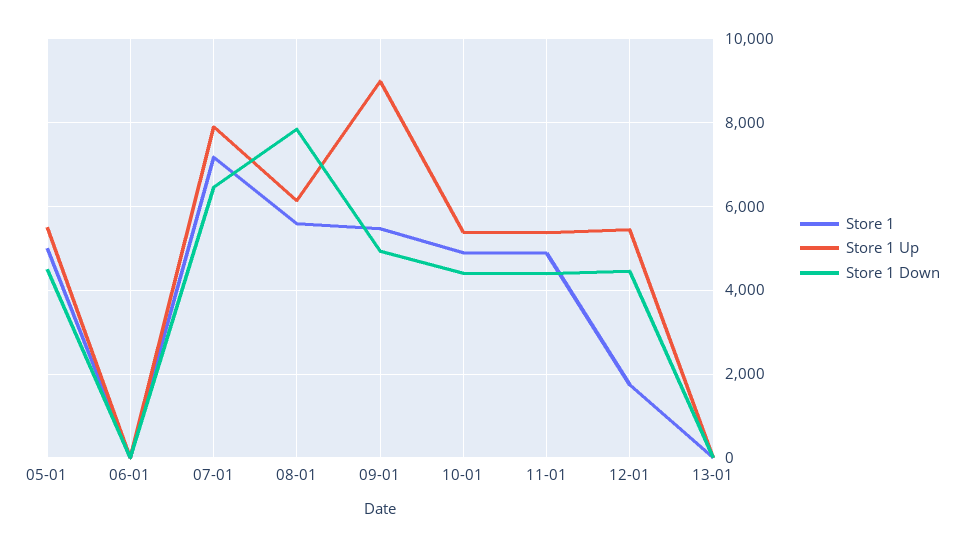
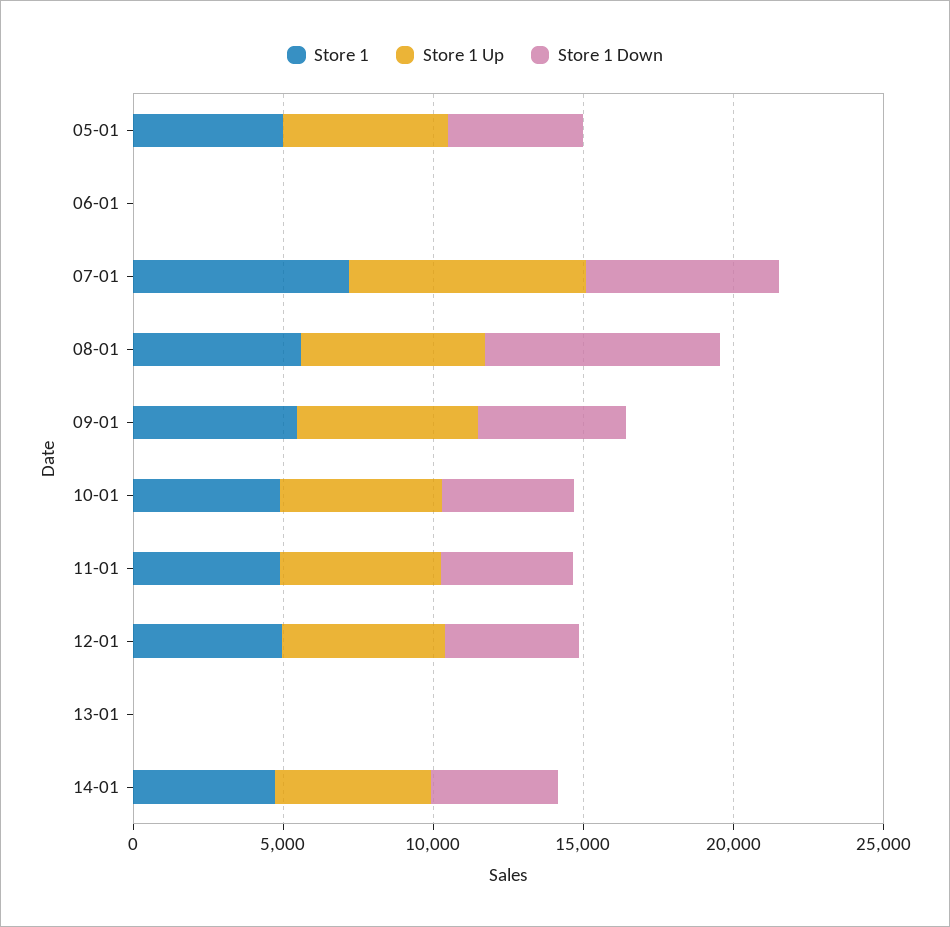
Store 1 Up, 09-01: 9000 -> 6000
Store 1, 12-01: 1800 -> 5000
Store 1, 14-01: none -> 5000
Store 1 Up, 14-01: none -> 5000
Store 1 Down, 14-01: none -> 4000

